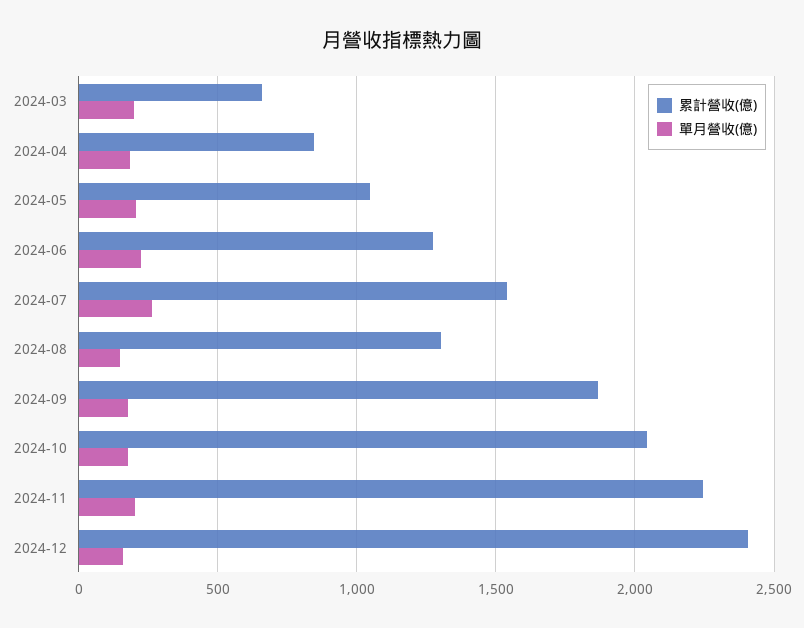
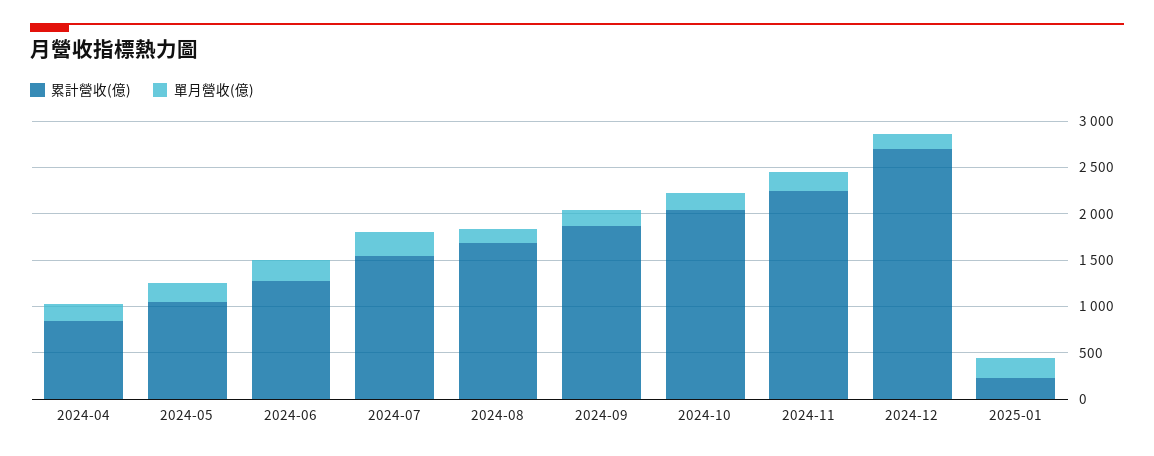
累計營收(億), 2024-03: 650 -> none
單月營收(億), 2024-03: 200 -> none
累計營收(億), 2024-08: 1300 -> 1700
累計營收(億), 2024-12: 2400 -> 2700
累計營收(億), 2025-01: none -> 200
單月營收(億), 2025-01: none -> 200

